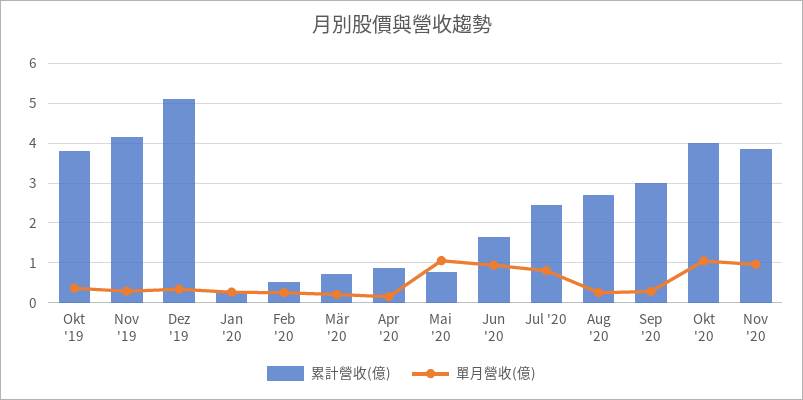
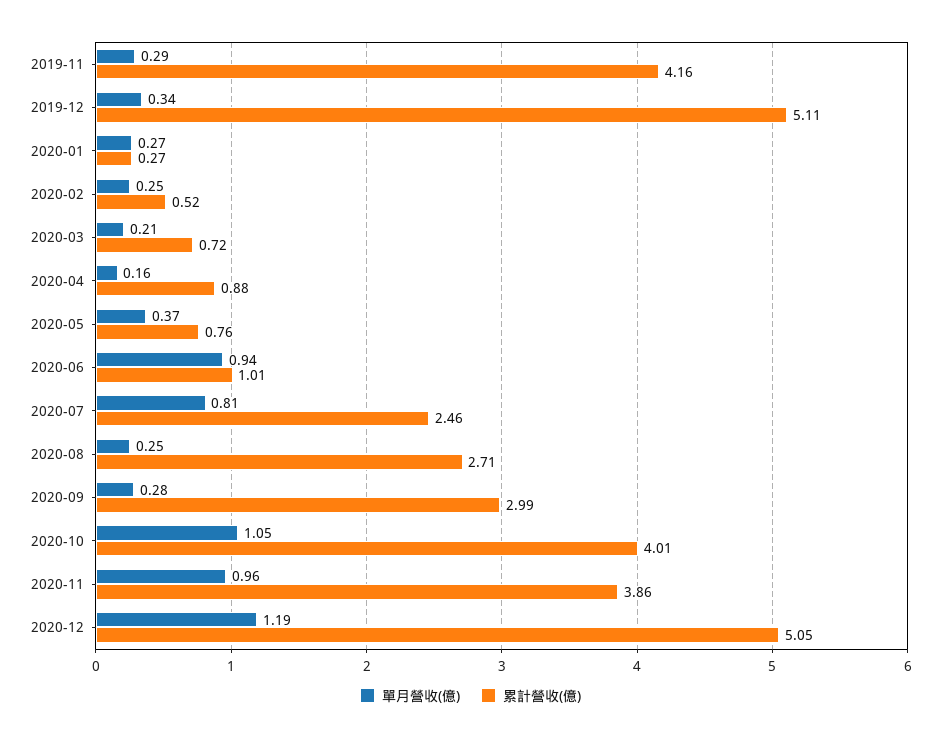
累計營收(億), Okt '19: 3.8 -> none
單月營收(億), Okt '19: 0.4 -> none
單月營收(億), Mai '20: 1 -> 0.37
累計營收(億), Jun '20: 1.6 -> 1.01
單月營收(億), 2020-12: none -> 1.19
累計營收(億), 2020-12: none -> 5.05

